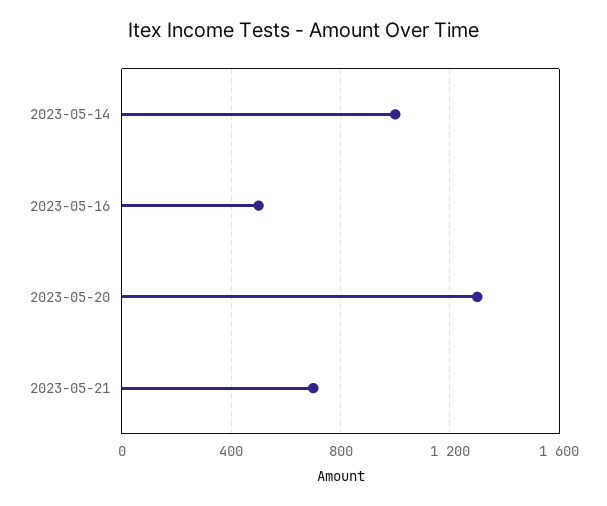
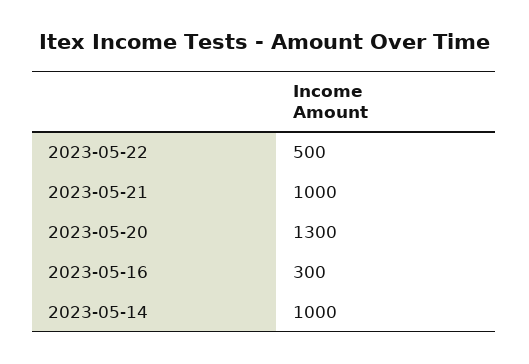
2023-05-16: 500 -> 300
2023-05-21: 700 -> 1000
2023-05-22: none -> 500

